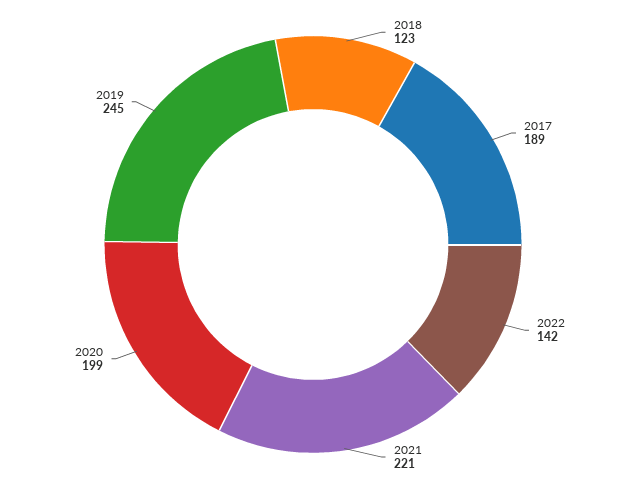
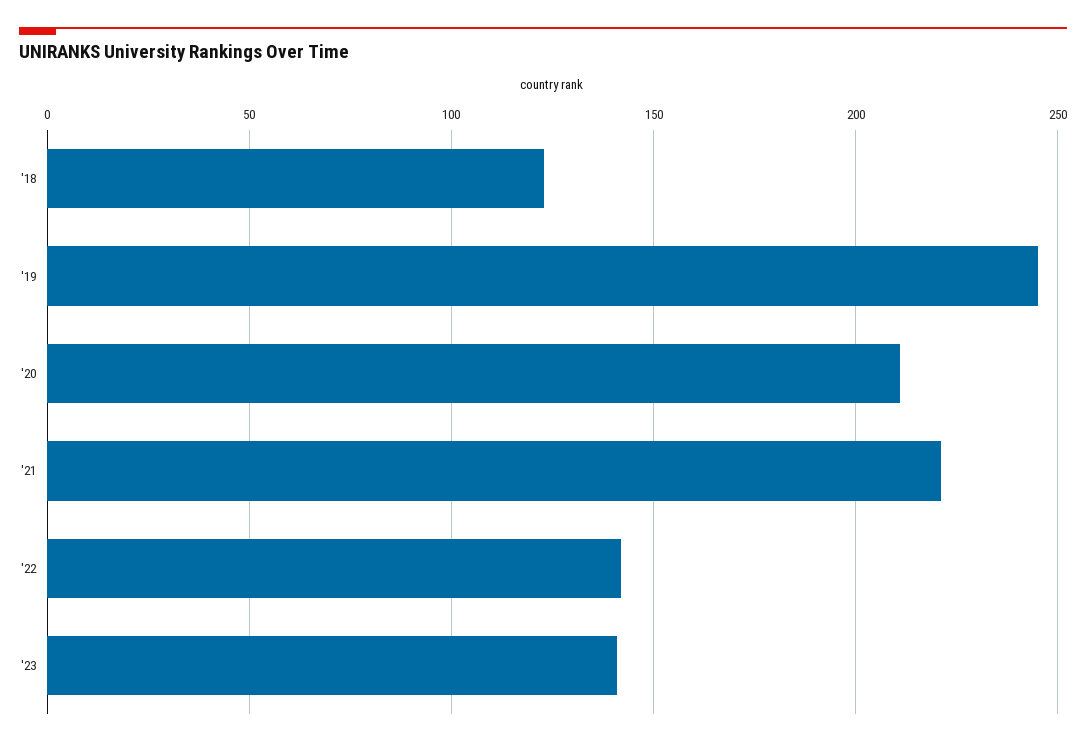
2017: 189 -> none
2020: 199 -> 210
'23: none -> 140

